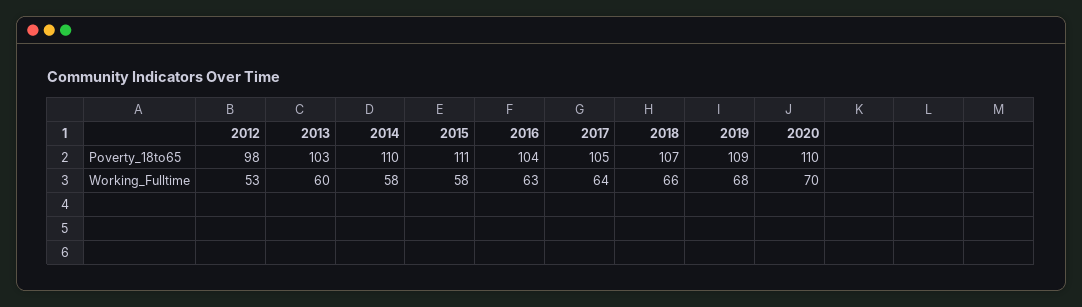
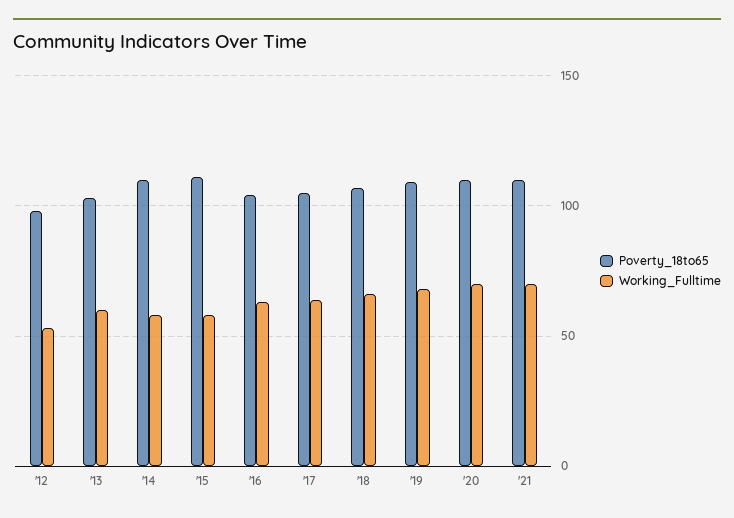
Poverty_18to65, '21: none -> 110
Working_Fulltime, '21: none -> 70

